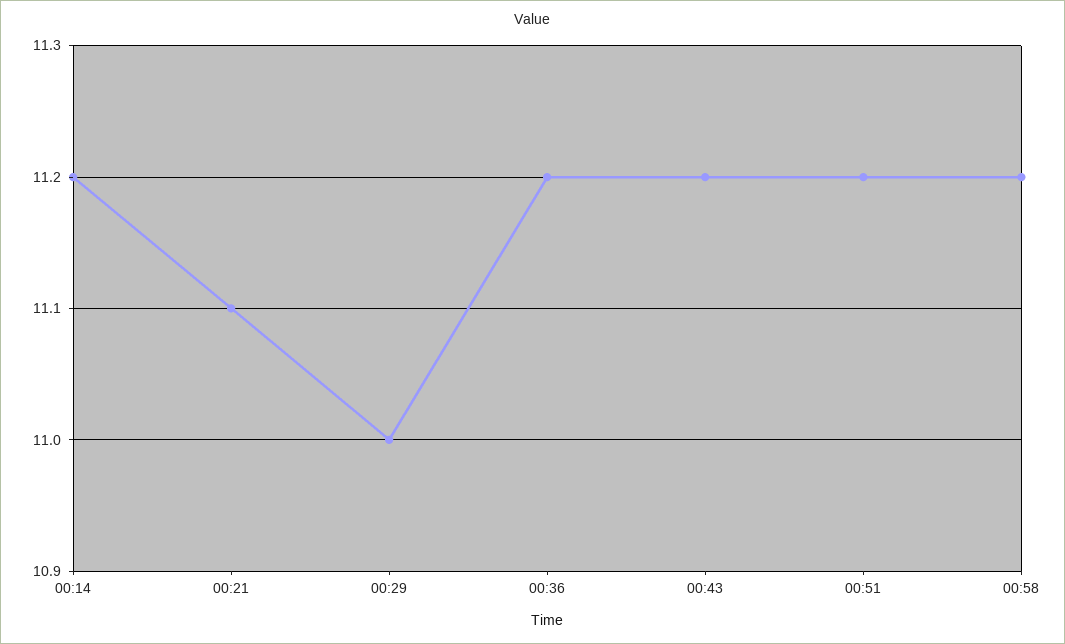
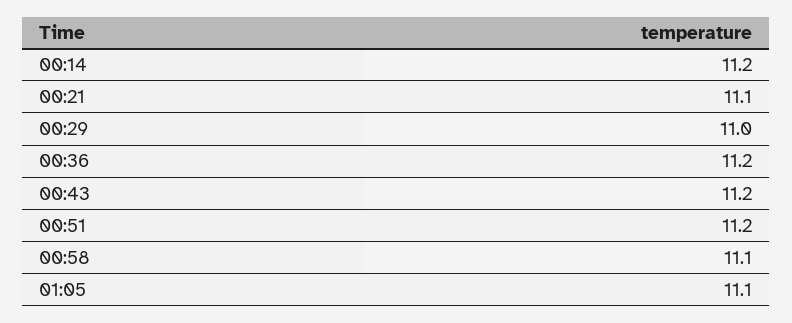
00:58: 11.2 -> 11.1
01:05: none -> 11.1

